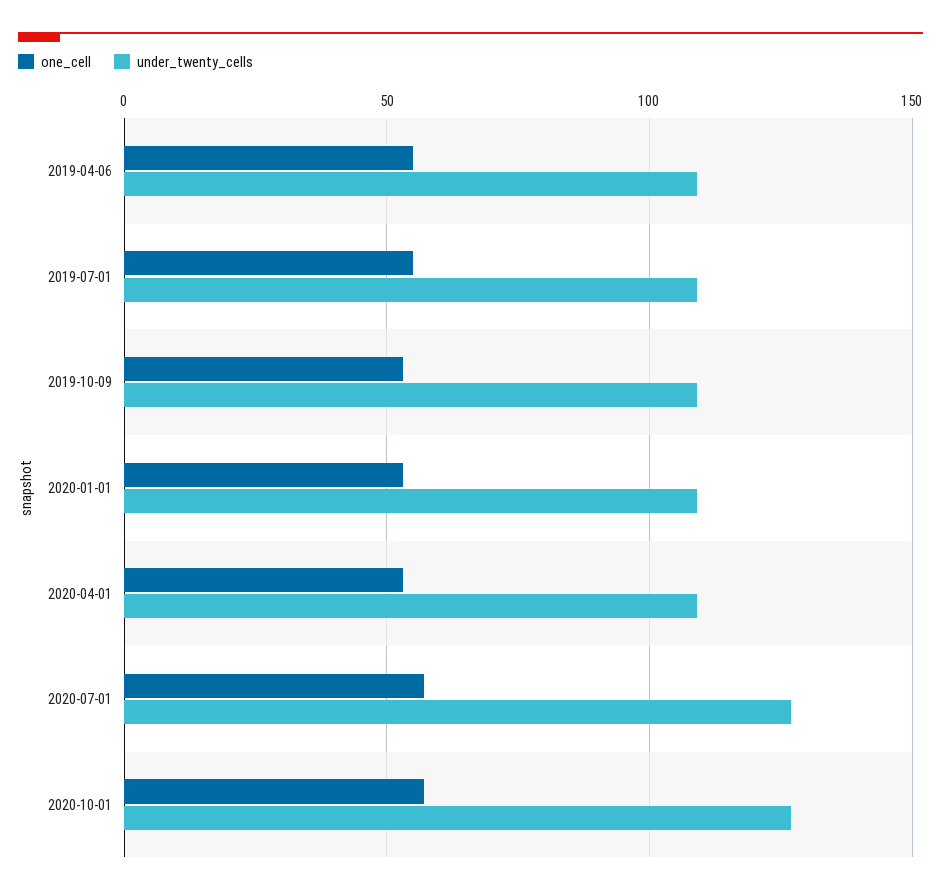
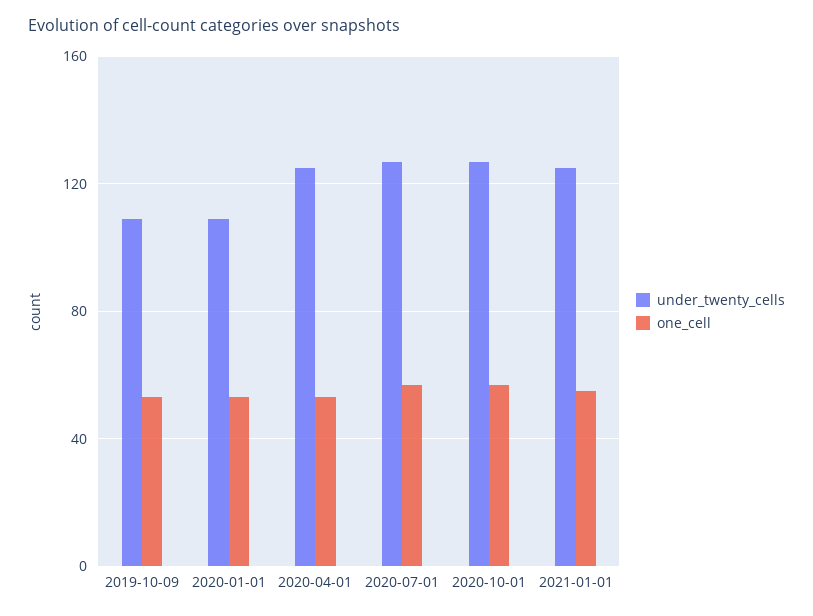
one_cell, 2019-04-06: 55 -> none
under_twenty_cells, 2019-04-06: 110 -> none
one_cell, 2019-07-01: 55 -> none
under_twenty_cells, 2019-07-01: 110 -> none
under_twenty_cells, 2020-04-01: 110 -> 125
under_twenty_cells, 2021-01-01: none -> 125
one_cell, 2021-01-01: none -> 55

